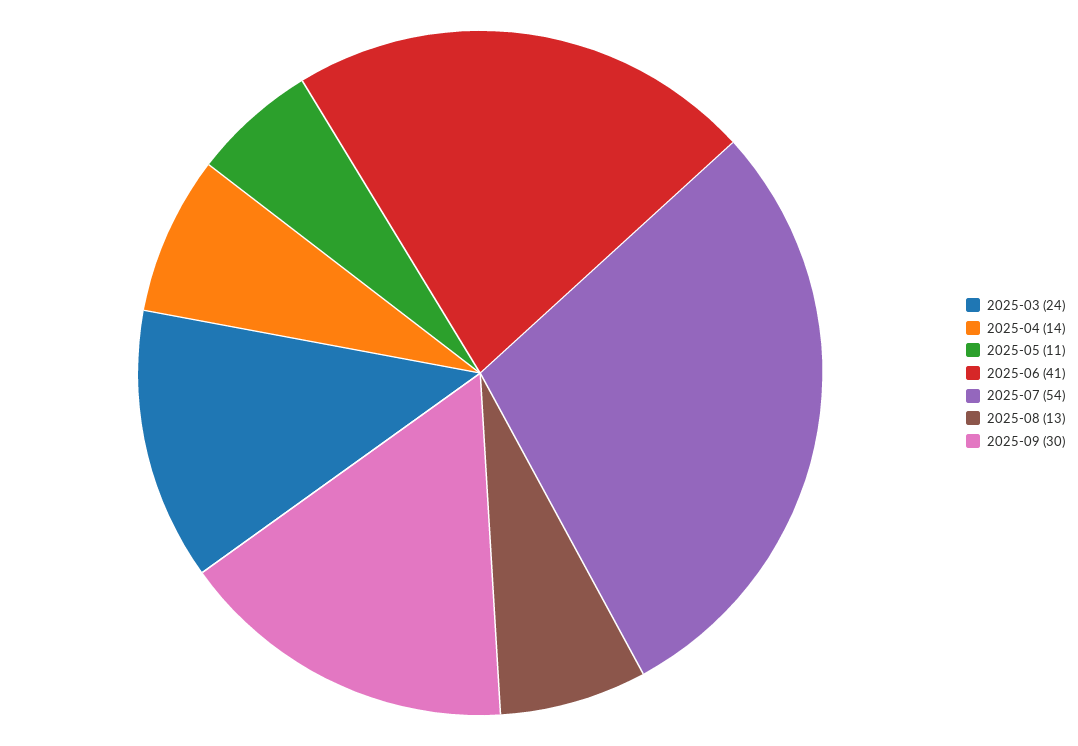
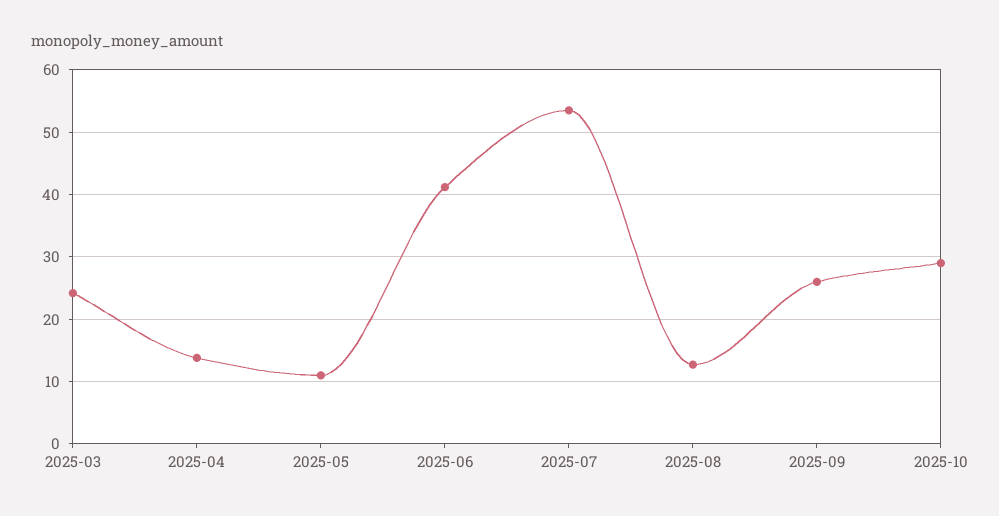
2025-09: 30 -> 26
2025-10: none -> 29

